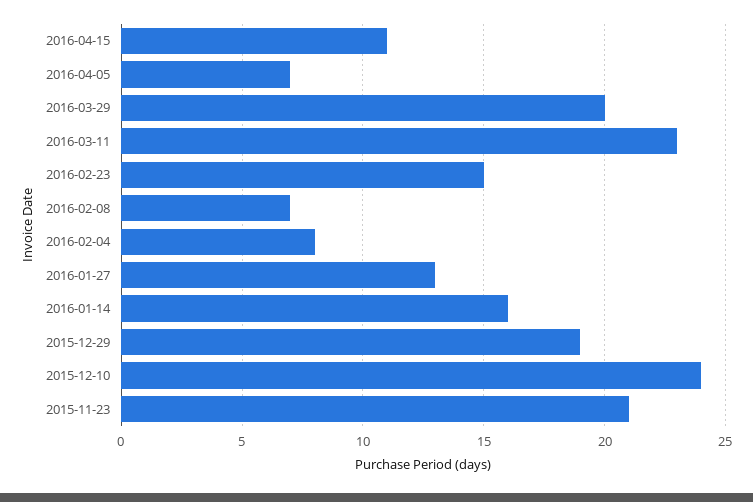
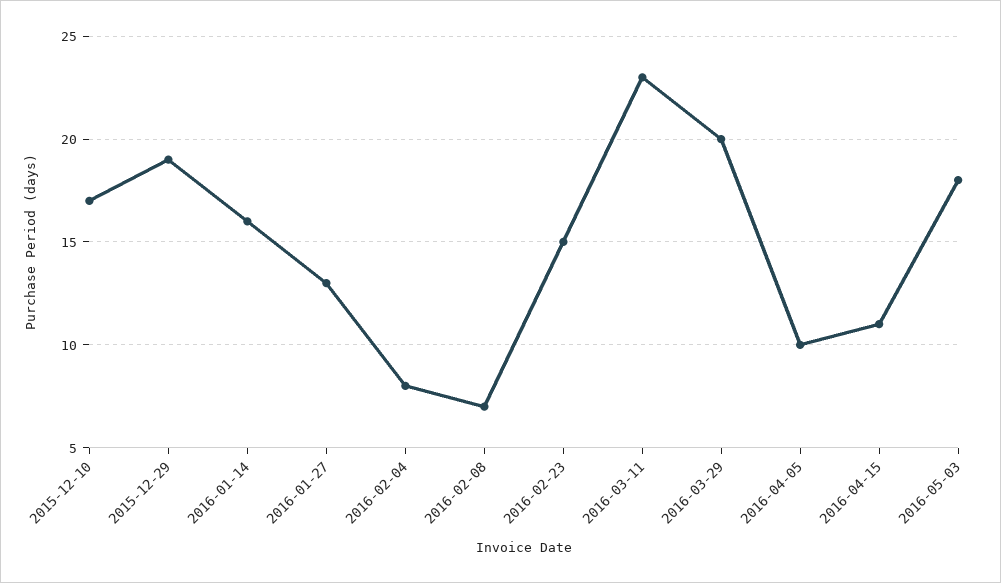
2016-04-05: 7 -> 10
2015-12-10: 24 -> 17
2015-11-23: 21 -> none
2016-05-03: none -> 18

